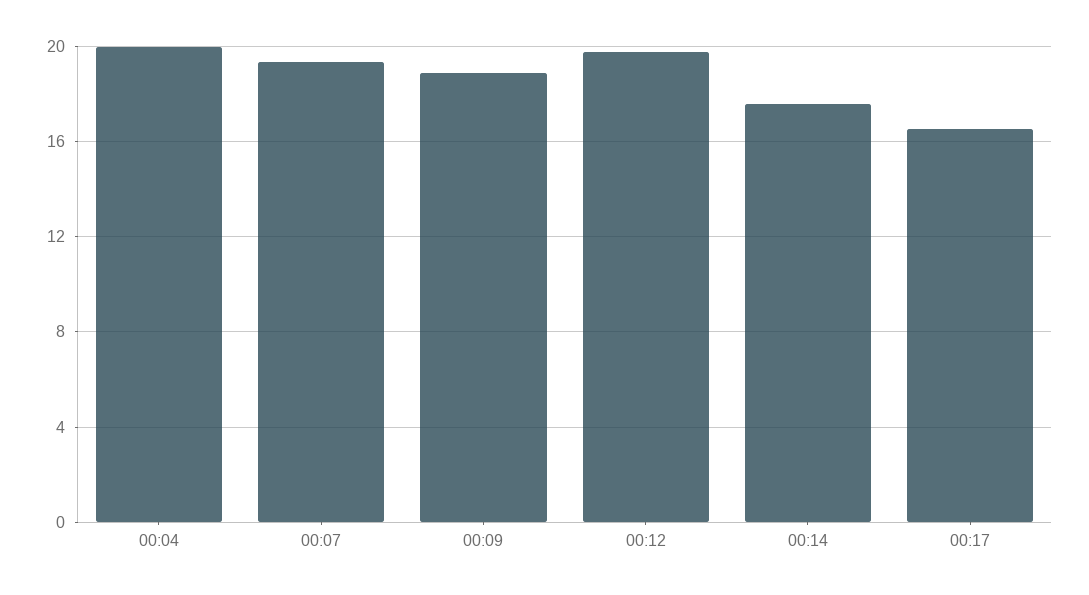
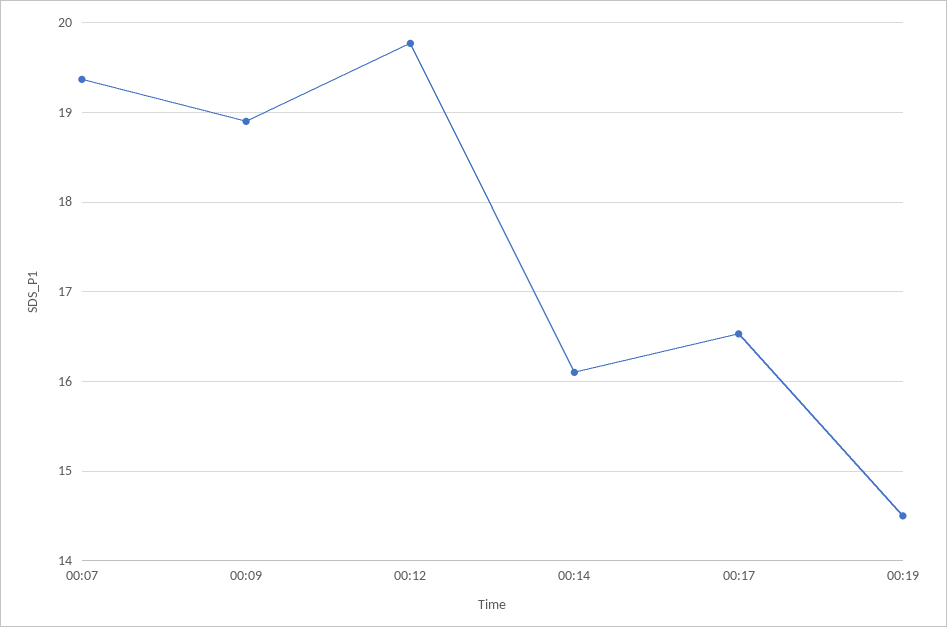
00:04: 20 -> none
00:14: 17.5 -> 16.1
00:19: none -> 14.5

